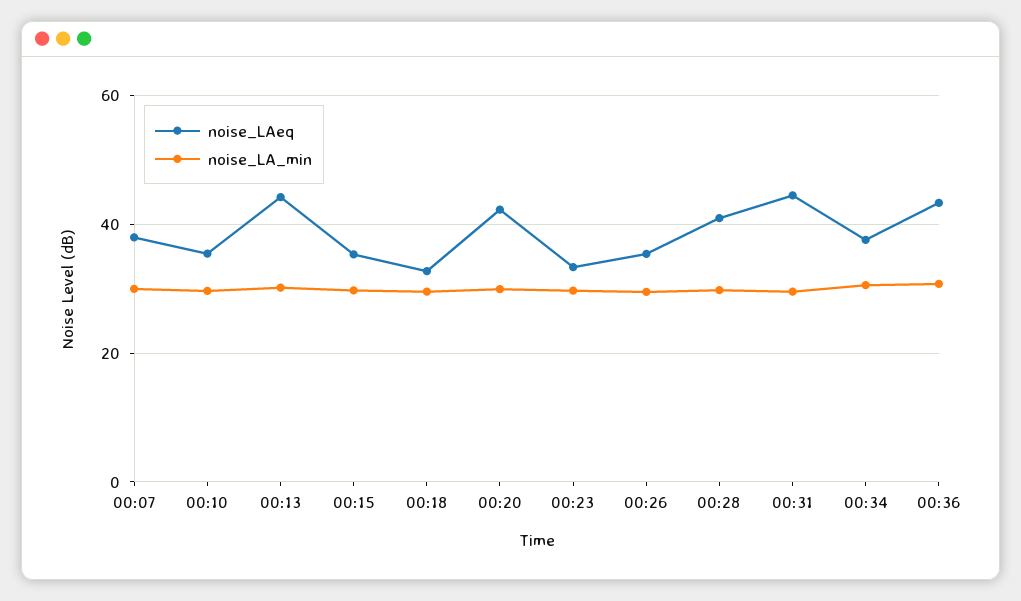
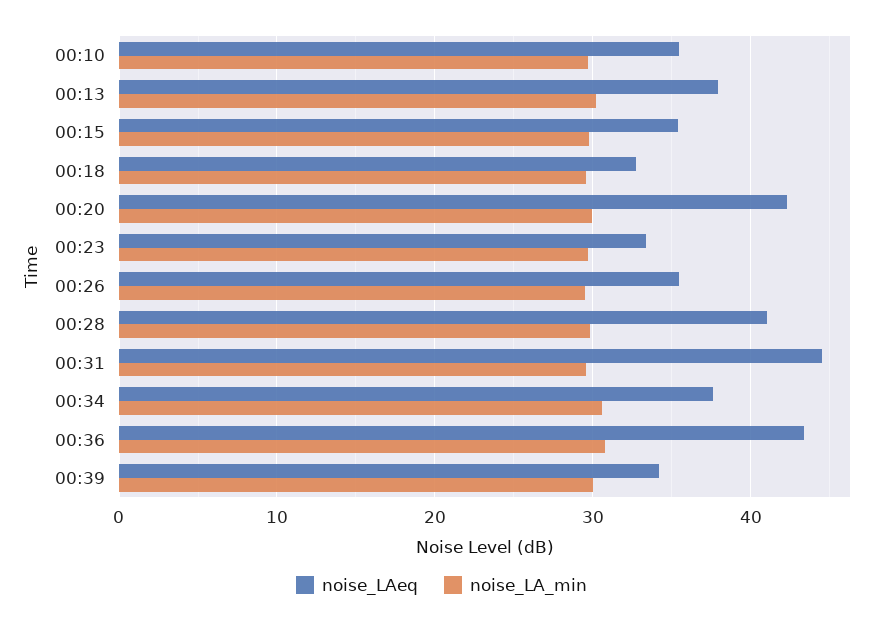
noise_LAeq, 00:07: 38 -> none
noise_LA_min, 00:07: 30 -> none
noise_LAeq, 00:13: 44 -> 38
noise_LAeq, 00:39: none -> 34
noise_LA_min, 00:39: none -> 30

